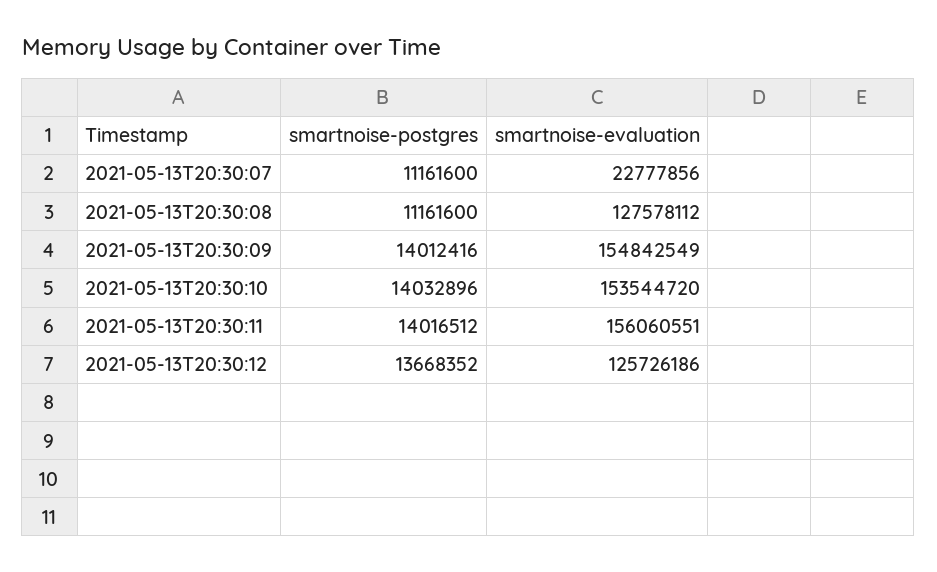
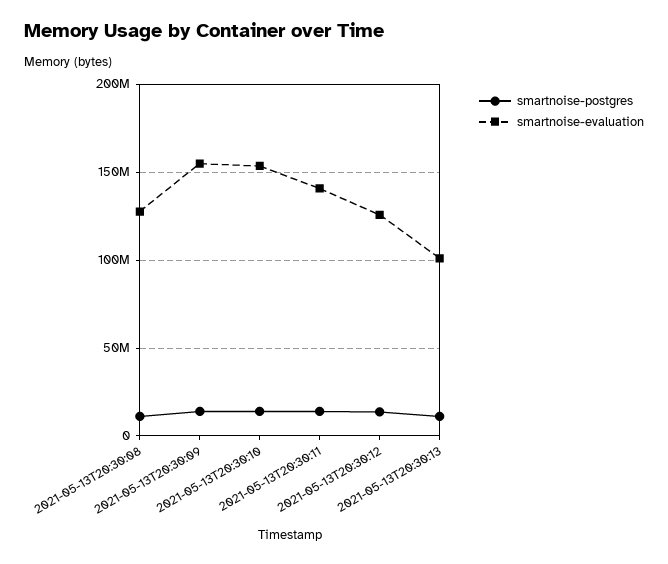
smartnoise-postgres, 2021-05-13T20:30:07: 11161600 -> none
smartnoise-evaluation, 2021-05-13T20:30:07: 22777856 -> none
smartnoise-evaluation, 2021-05-13T20:30:11: 156060551 -> 140000000
smartnoise-postgres, 2021-05-13T20:30:13: none -> 10000000
smartnoise-evaluation, 2021-05-13T20:30:13: none -> 100000000

